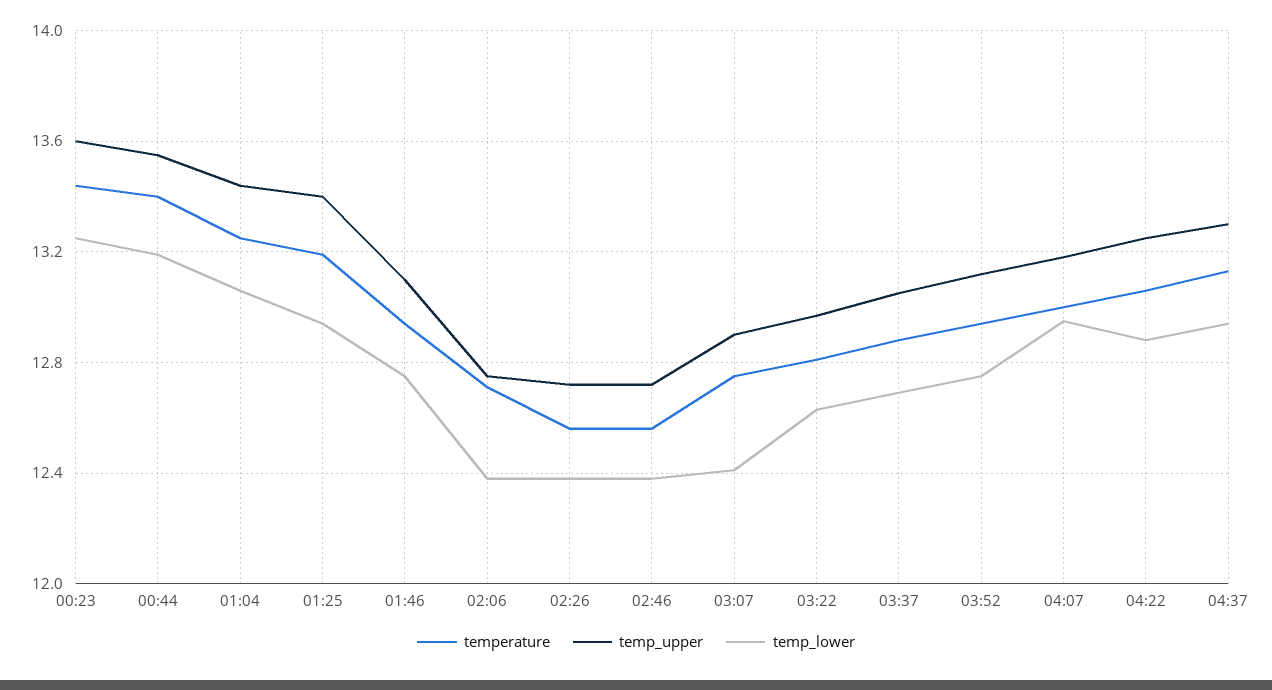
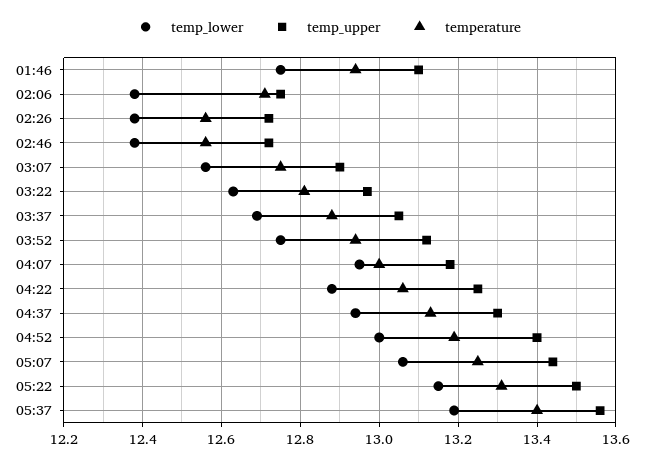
temperature, 00:23: 13.45 -> none
temp_upper, 00:23: 13.6 -> none
temp_lower, 00:23: 13.25 -> none
temperature, 00:44: 13.4 -> none
temp_upper, 00:44: 13.55 -> none
temp_lower, 00:44: 13.2 -> none
temperature, 01:04: 13.25 -> none
temp_upper, 01:04: 13.45 -> none
temp_lower, 01:04: 13.05 -> none
temperature, 01:25: 13.2 -> none
temp_upper, 01:25: 13.4 -> none
temp_lower, 01:25: 12.95 -> none
temp_lower, 03:07: 12.4 -> 12.55
temp_lower, 04:52: none -> 13
temp_upper, 04:52: none -> 13.4
temperature, 04:52: none -> 13.2
temp_lower, 05:07: none -> 13.05
temp_upper, 05:07: none -> 13.45
temperature, 05:07: none -> 13.25
temp_lower, 05:22: none -> 13.15
temp_upper, 05:22: none -> 13.5
temperature, 05:22: none -> 13.3
temp_lower, 05:37: none -> 13.2
temp_upper, 05:37: none -> 13.55
temperature, 05:37: none -> 13.4

